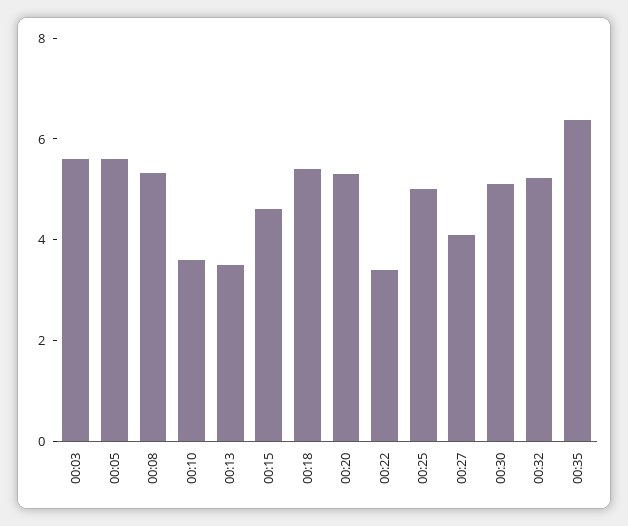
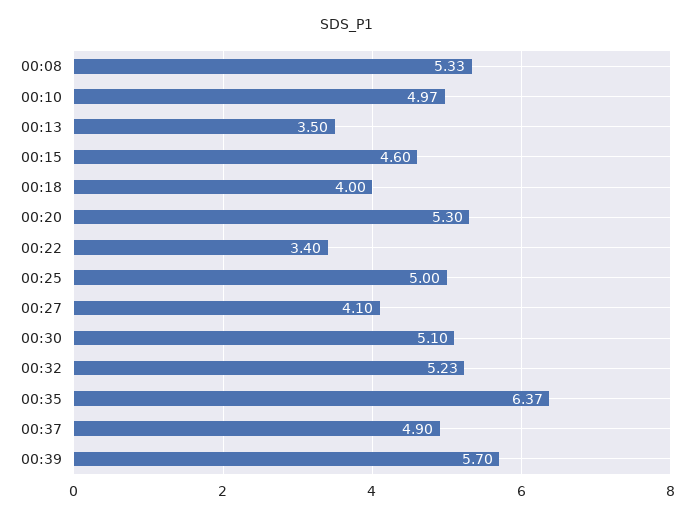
00:03: 5.5 -> none
00:05: 5.5 -> none
00:10: 3.5 -> 4.97
00:18: 5.5 -> 4
00:37: none -> 4.9
00:39: none -> 5.7

